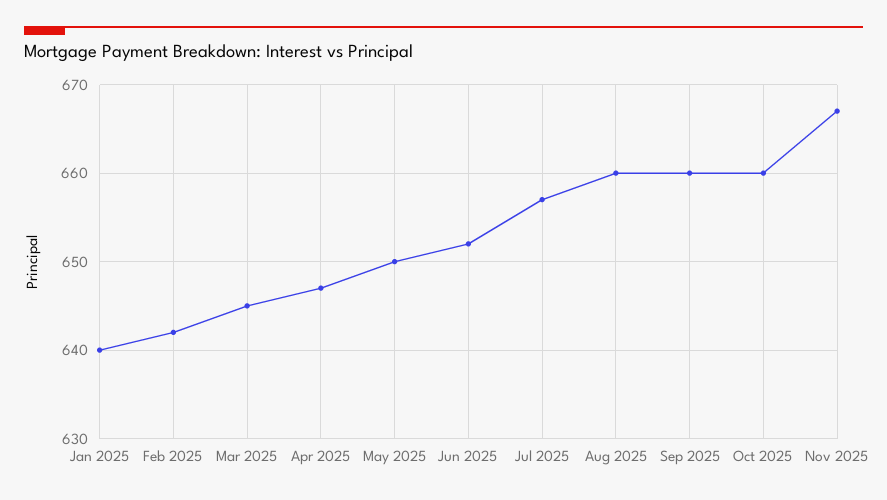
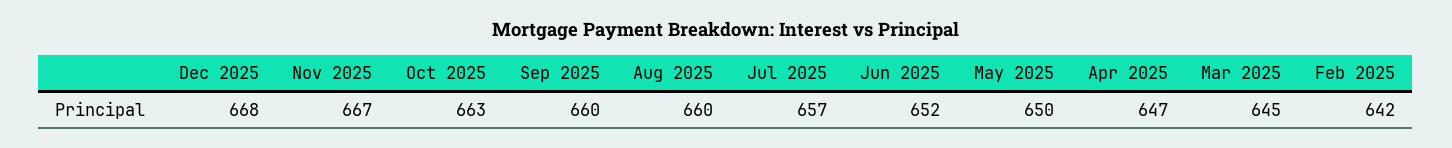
Jan 2025: 640 -> none
Oct 2025: 660 -> 663
Dec 2025: none -> 668

